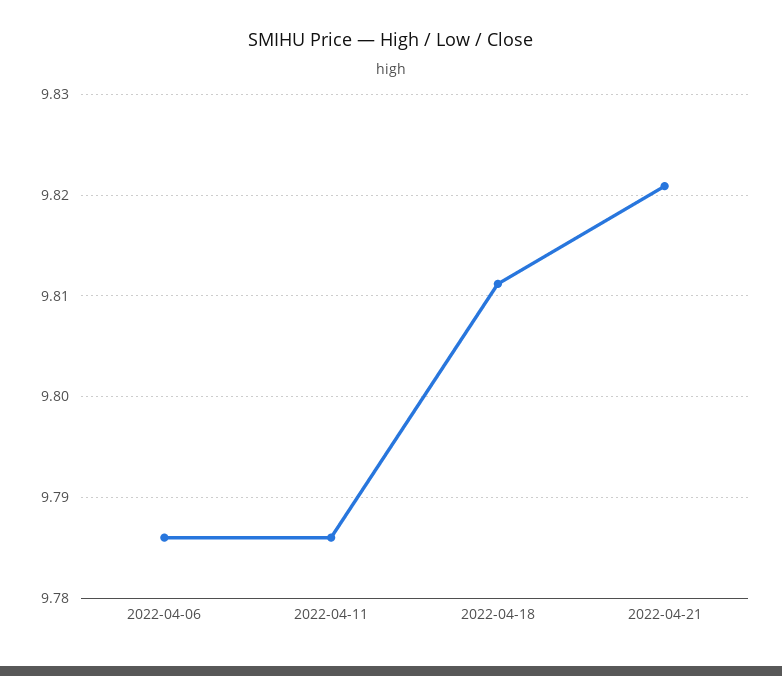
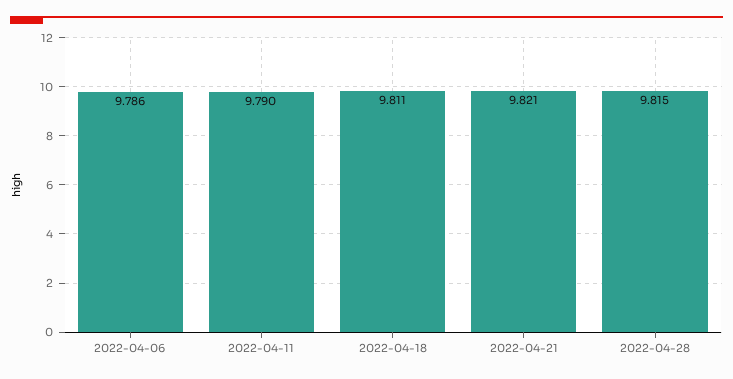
2022-04-11: 9.786 -> 9.79
2022-04-28: none -> 9.815

